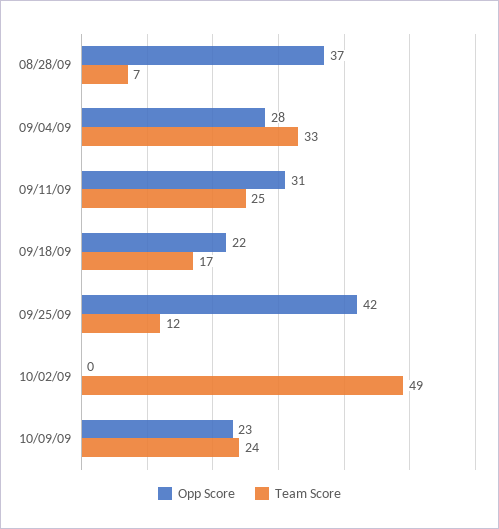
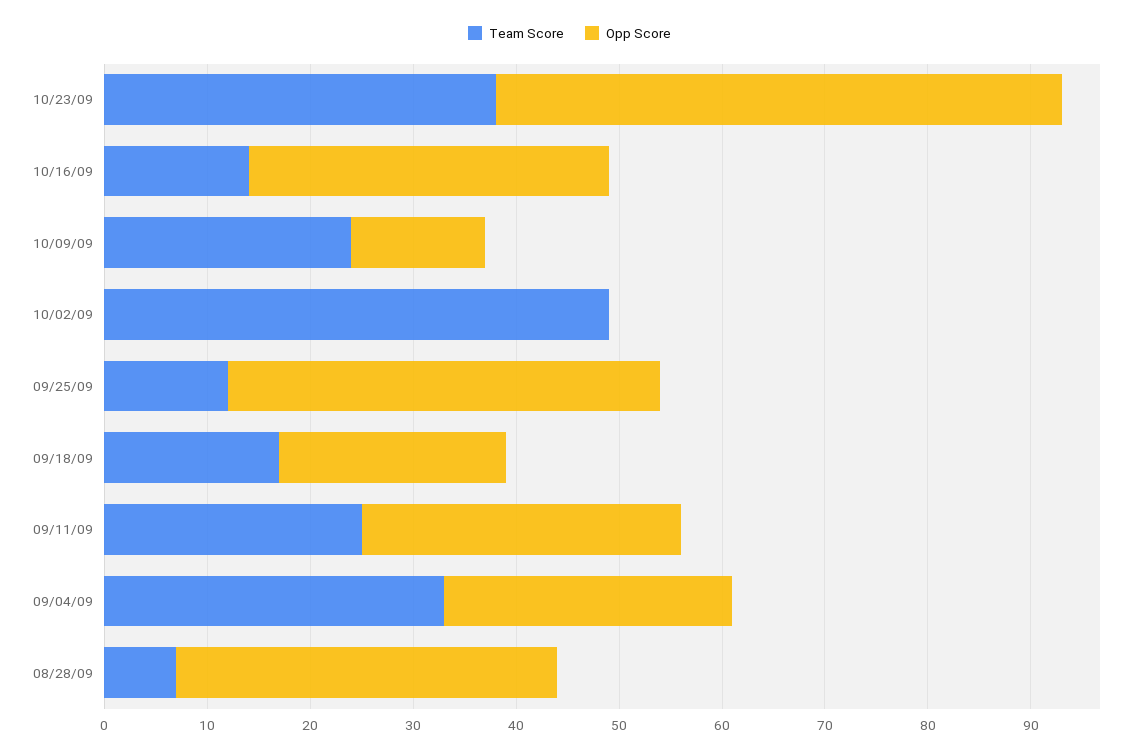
Opp Score, 10/09/09: 23 -> 13
Team Score, 10/23/09: none -> 38
Opp Score, 10/23/09: none -> 55
Team Score, 10/16/09: none -> 14
Opp Score, 10/16/09: none -> 35

